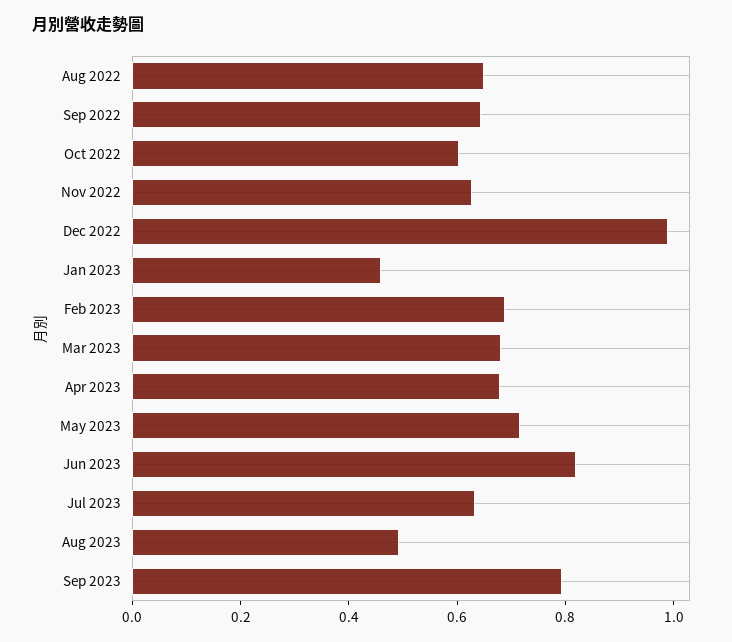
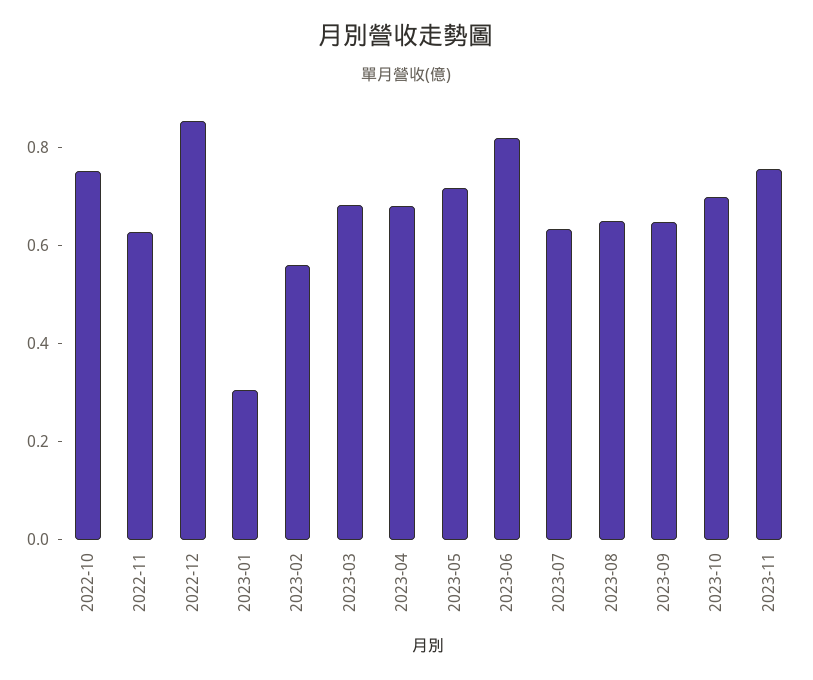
Aug 2022: 0.65 -> none
Sep 2022: 0.65 -> none
Oct 2022: 0.6 -> 0.75
Dec 2022: 1 -> 0.85
Jan 2023: 0.45 -> 0.3
Feb 2023: 0.7 -> 0.55
Aug 2023: 0.5 -> 0.65
Sep 2023: 0.8 -> 0.65
2023-10: none -> 0.7
2023-11: none -> 0.75

